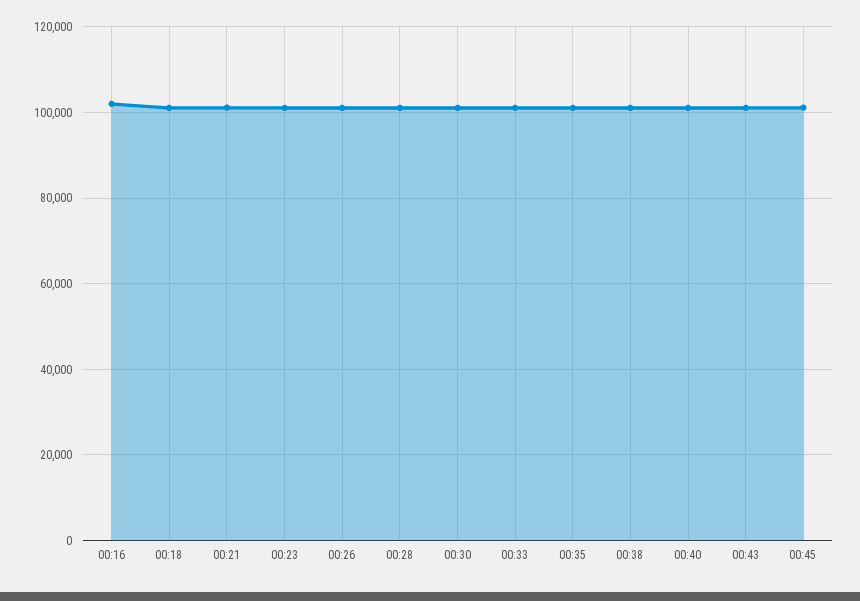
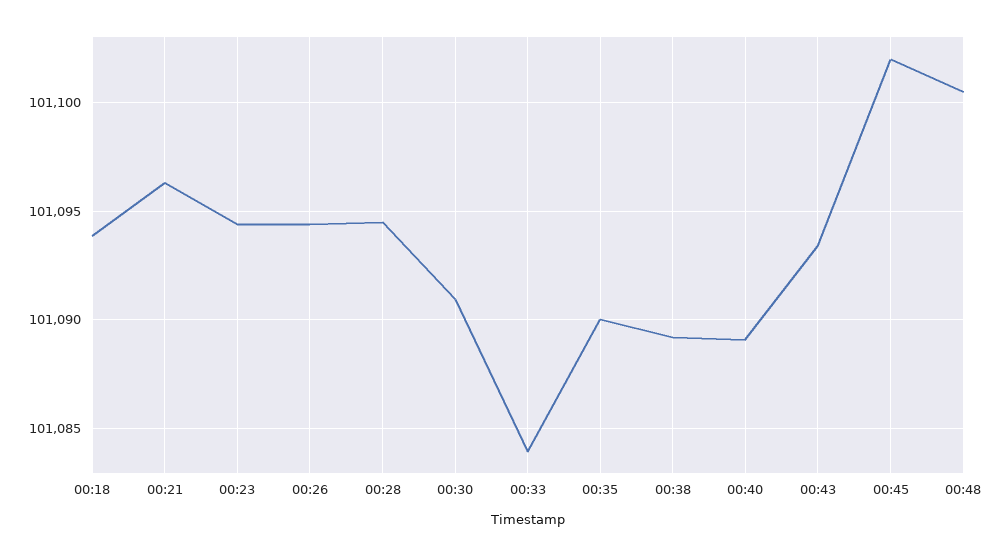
00:16: 102000 -> none
00:48: none -> 101100.5

